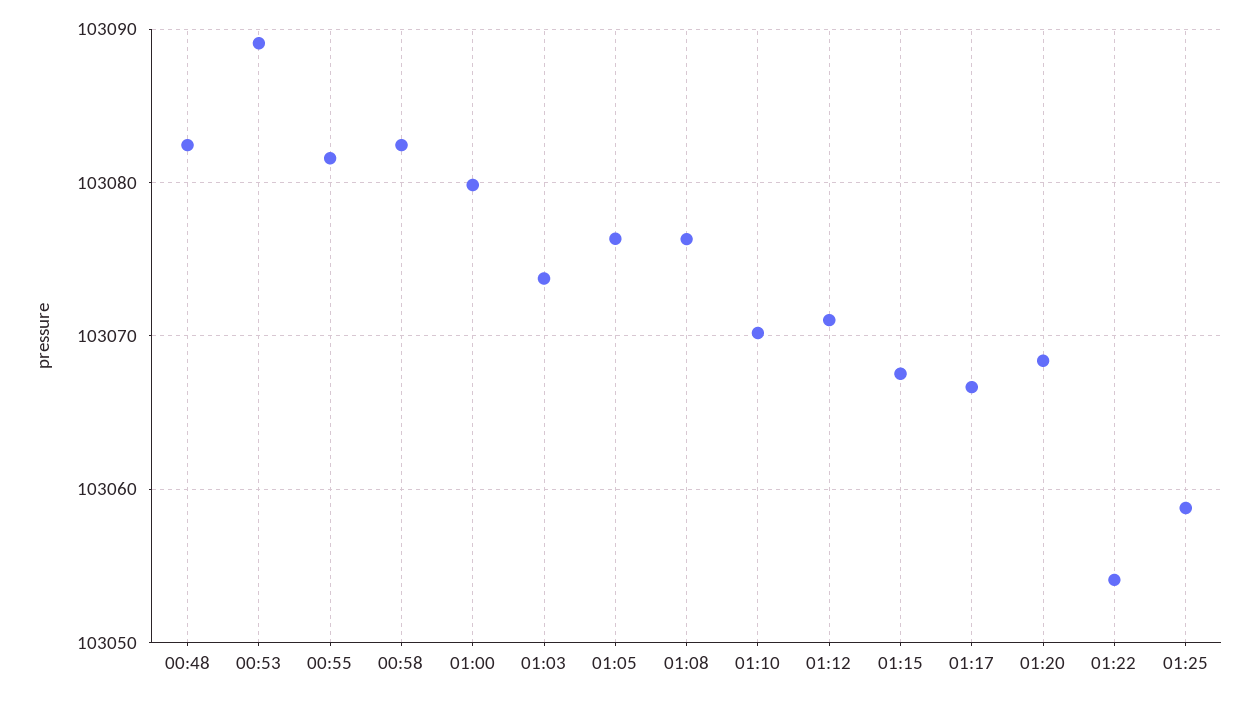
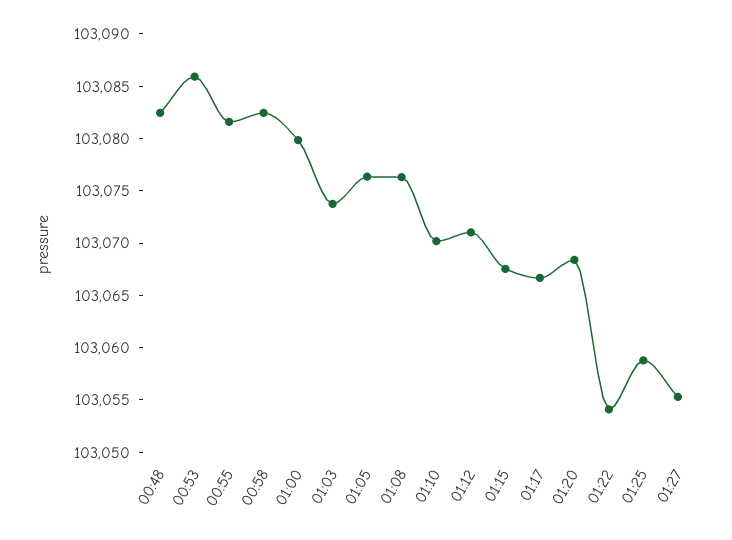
00:53: 103089 -> 103086
01:27: none -> 103055

